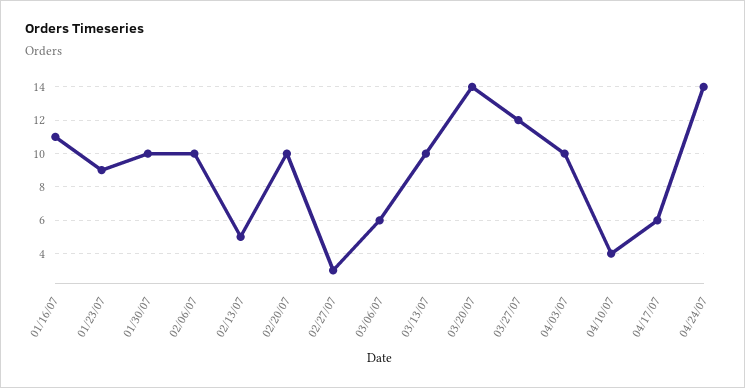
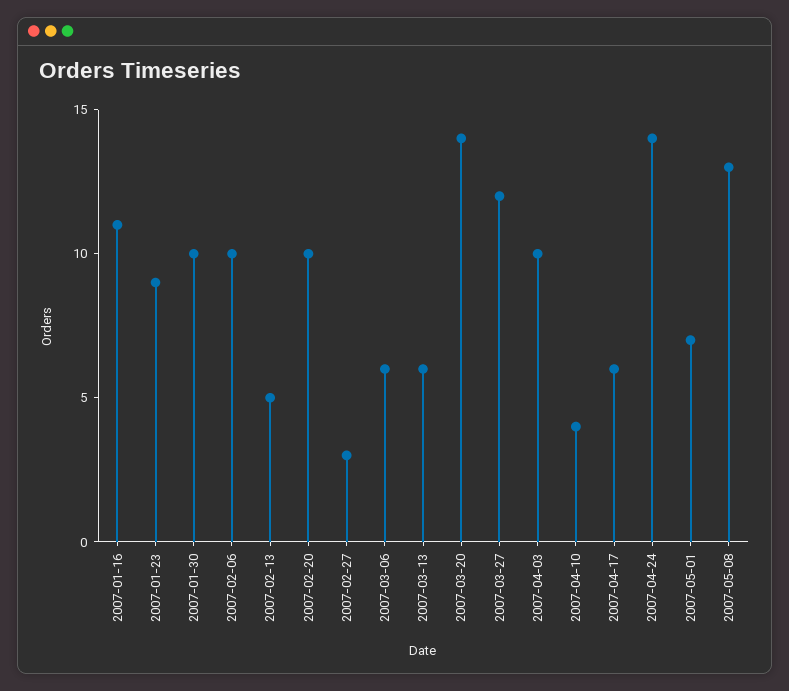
03/13/07: 10 -> 6
2007-05-01: none -> 7
2007-05-08: none -> 13

